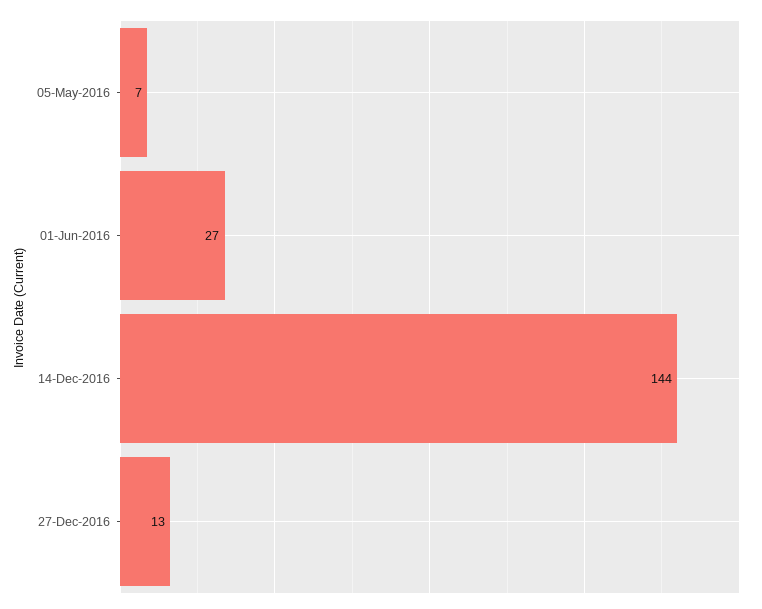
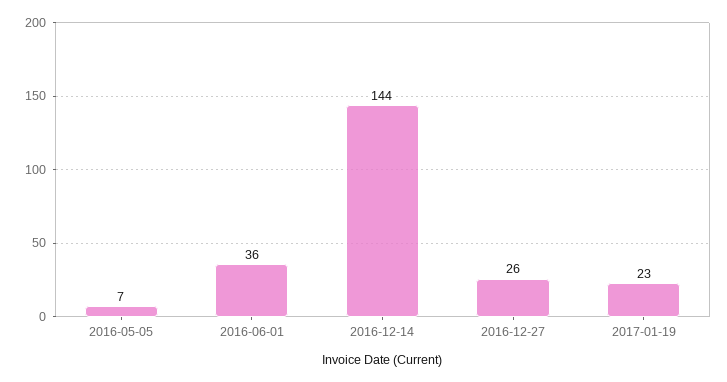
01-Jun-2016: 27 -> 36
27-Dec-2016: 13 -> 26
2017-01-19: none -> 23

